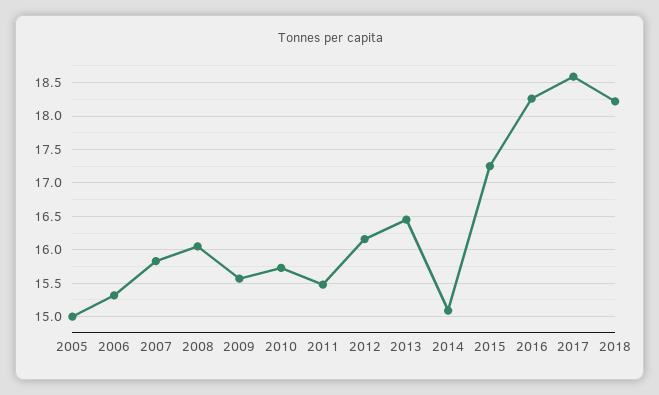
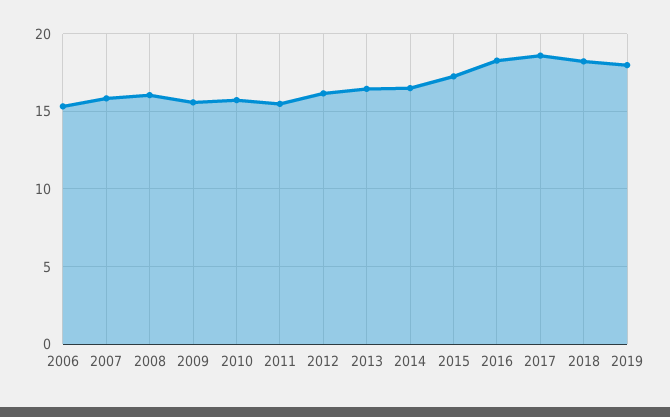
2005: 15 -> none
2014: 15.1 -> 16.5
2019: none -> 18

